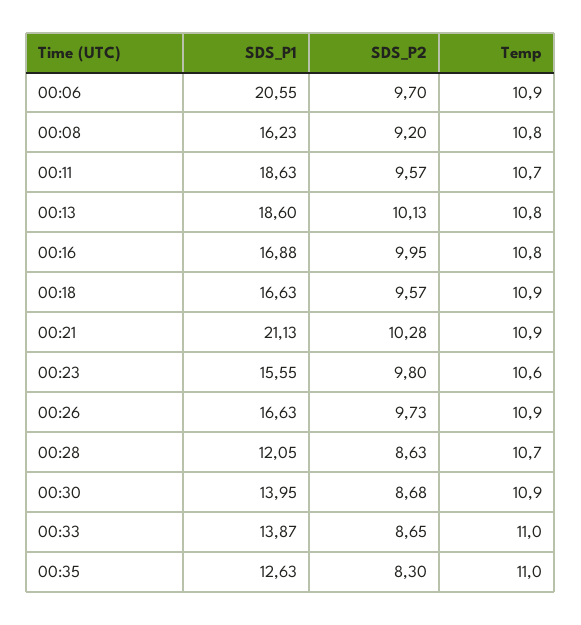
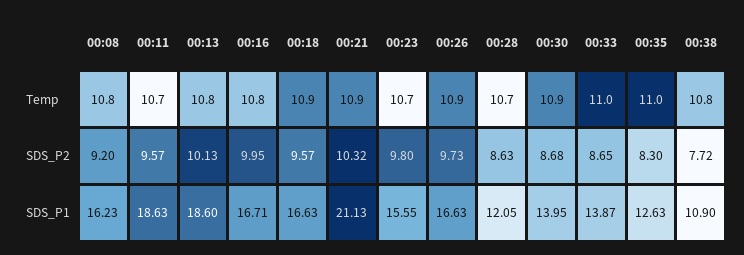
SDS_P1, 00:06: 20.55 -> none
SDS_P2, 00:06: 9.7 -> none
Temp, 00:06: 10.9 -> none
SDS_P1, 00:16: 16.88 -> 16.71
SDS_P2, 00:21: 10.28 -> 10.32
Temp, 00:23: 10.6 -> 10.7
Temp, 00:38: none -> 10.8
SDS_P2, 00:38: none -> 7.72
SDS_P1, 00:38: none -> 10.9

